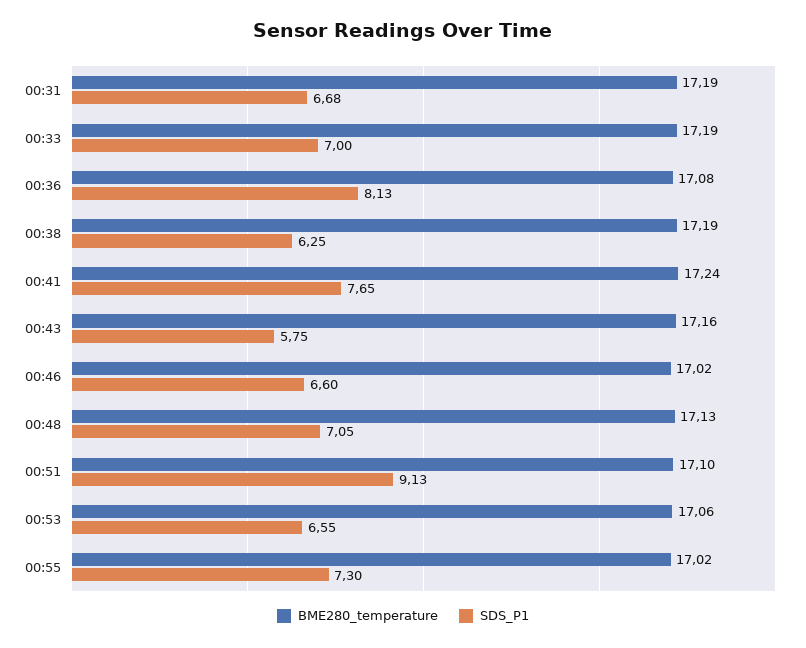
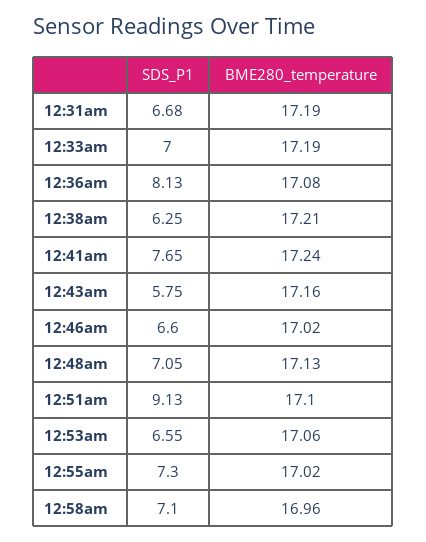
BME280_temperature, 00:38: 17.19 -> 17.21
SDS_P1, 12:58am: none -> 7.1
BME280_temperature, 12:58am: none -> 16.96

